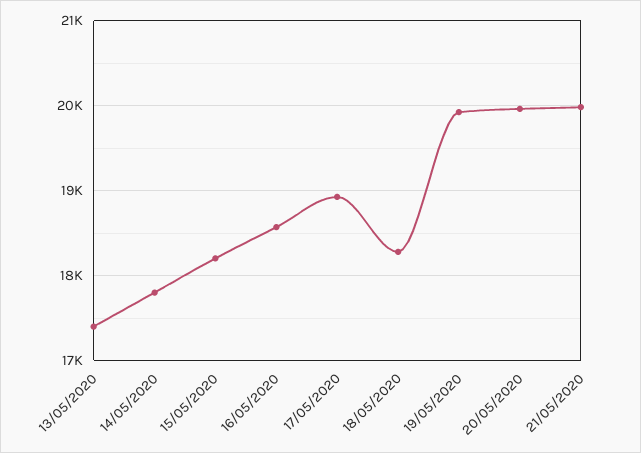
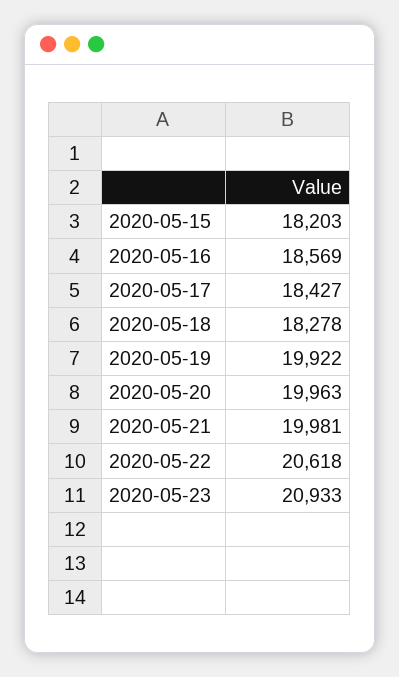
13/05/2020: 17400 -> none
14/05/2020: 17800 -> none
17/05/2020: 18900 -> 18427
2020-05-22: none -> 20618
2020-05-23: none -> 20933

